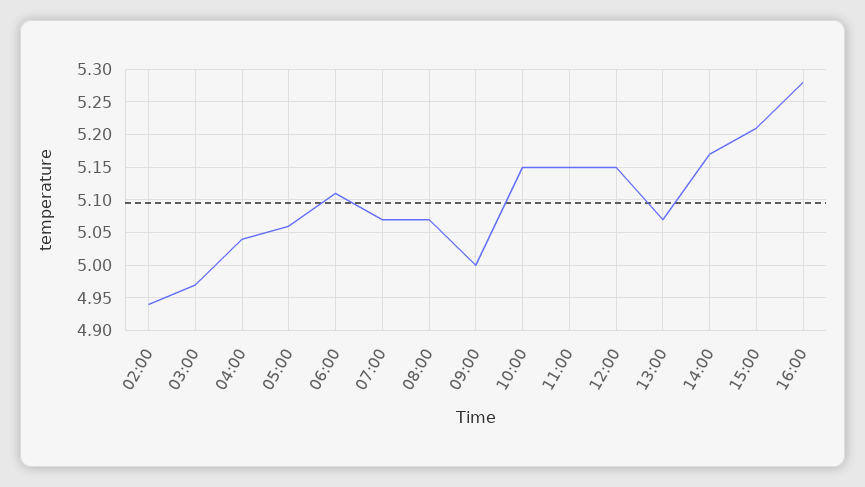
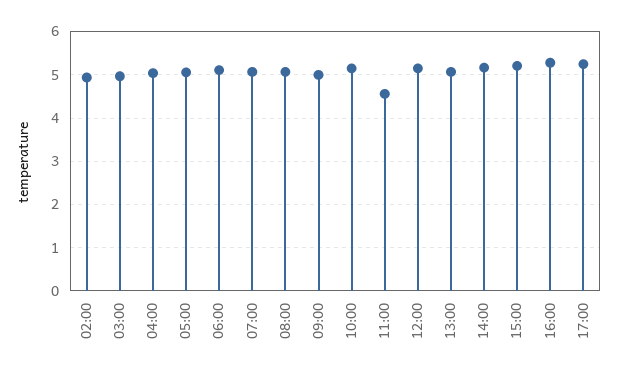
11:00: 5.15 -> 4.6
17:00: none -> 5.2

